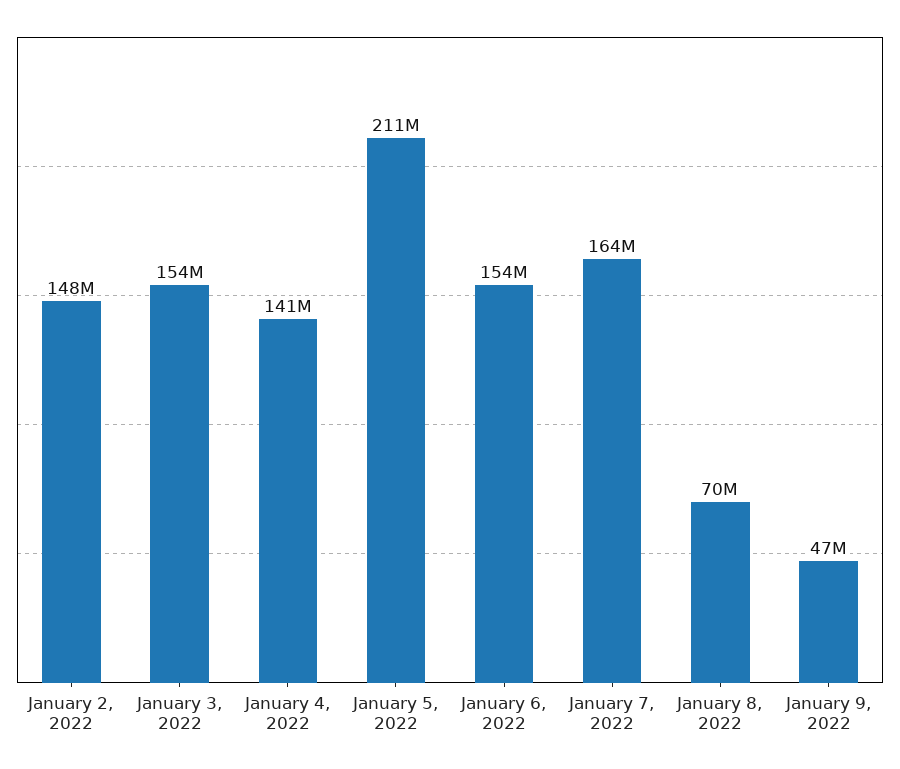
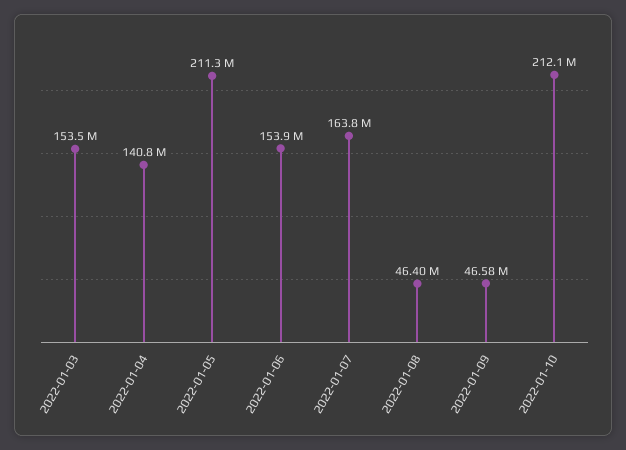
January 2, 2022: 148000000 -> none
January 8, 2022: 70000000 -> 46400000
2022-01-10: none -> 212100000

